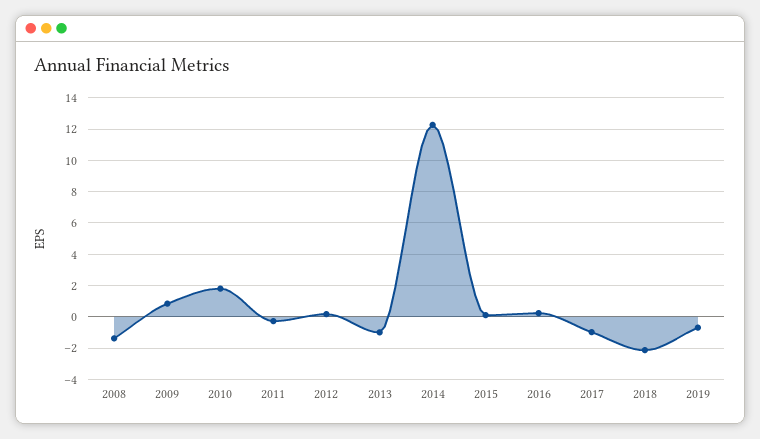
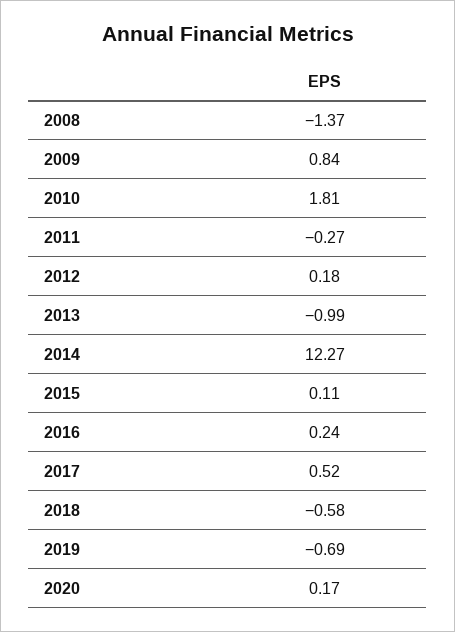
2017: -1 -> 0.52
2018: -2 -> -0.58
2020: none -> 0.17

